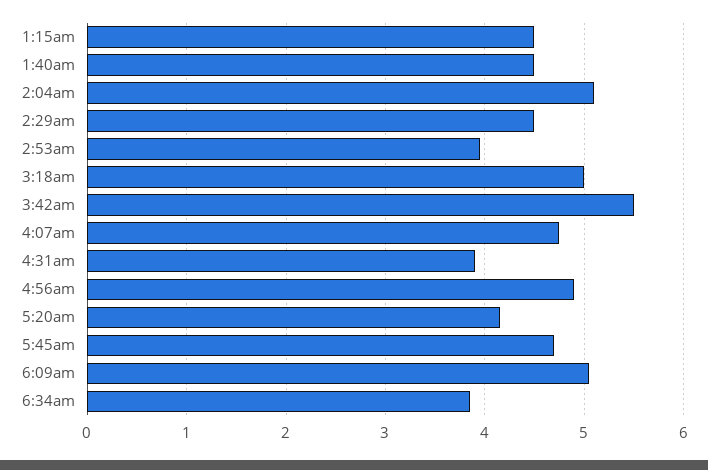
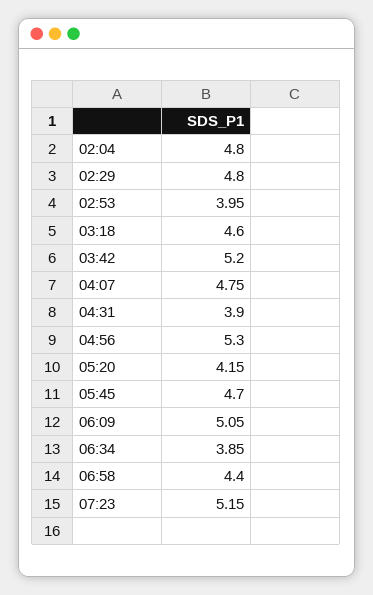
1:15am: 4.5 -> none
1:40am: 4.5 -> none
2:04am: 5.1 -> 4.8
2:29am: 4.5 -> 4.8
3:18am: 5 -> 4.6
3:42am: 5.5 -> 5.2
4:56am: 4.9 -> 5.3
06:58: none -> 4.4
07:23: none -> 5.15

